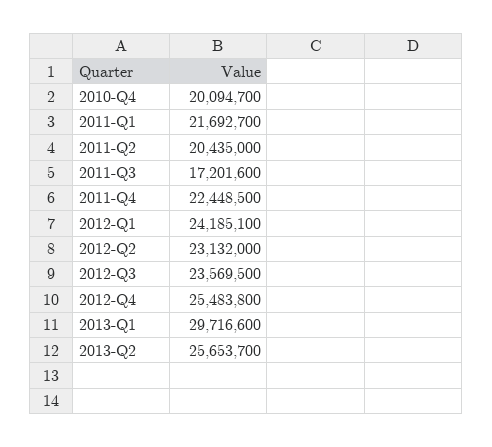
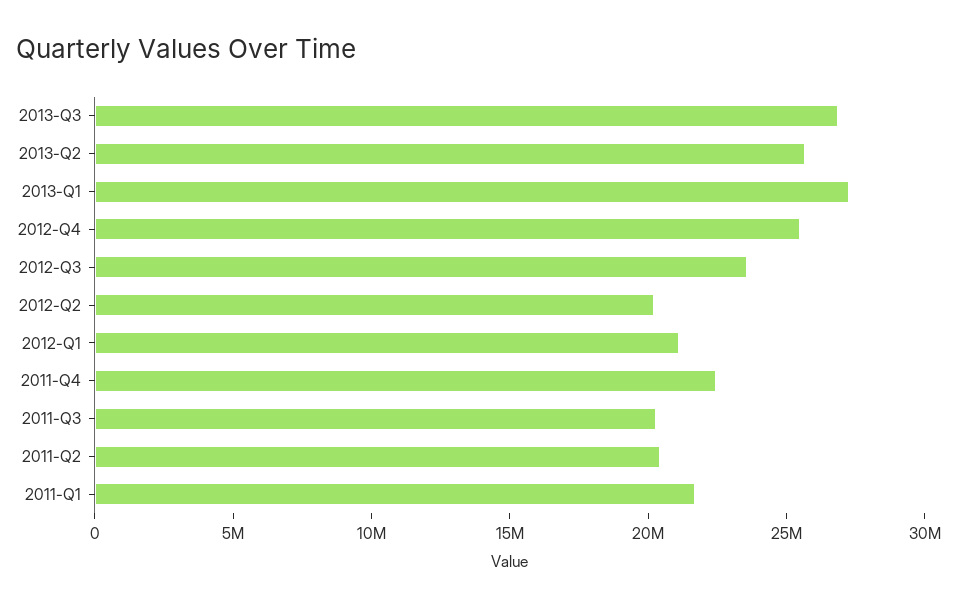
2010-Q4: 20094700 -> none
2011-Q3: 17201600 -> 20000000
2012-Q1: 24185100 -> 21000000
2012-Q2: 23132000 -> 20000000
2013-Q1: 29716600 -> 27000000
2013-Q3: none -> 27000000

